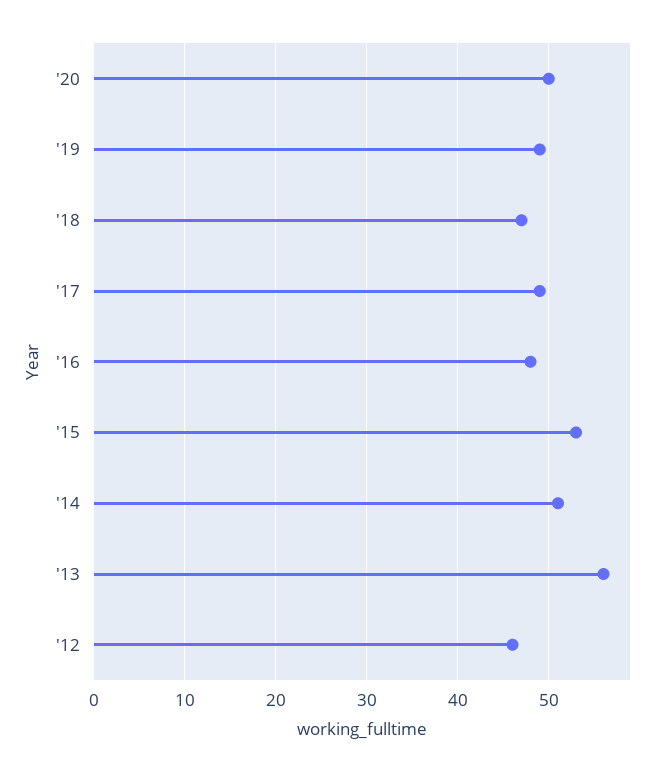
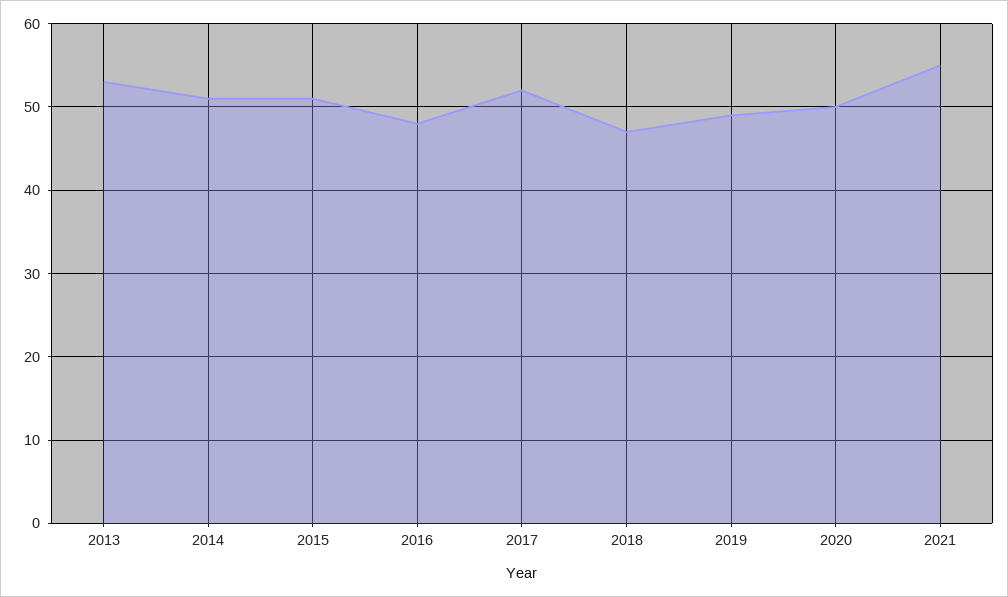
'17: 49 -> 52
'15: 53 -> 51
'13: 56 -> 53
'12: 46 -> none
2021: none -> 55

